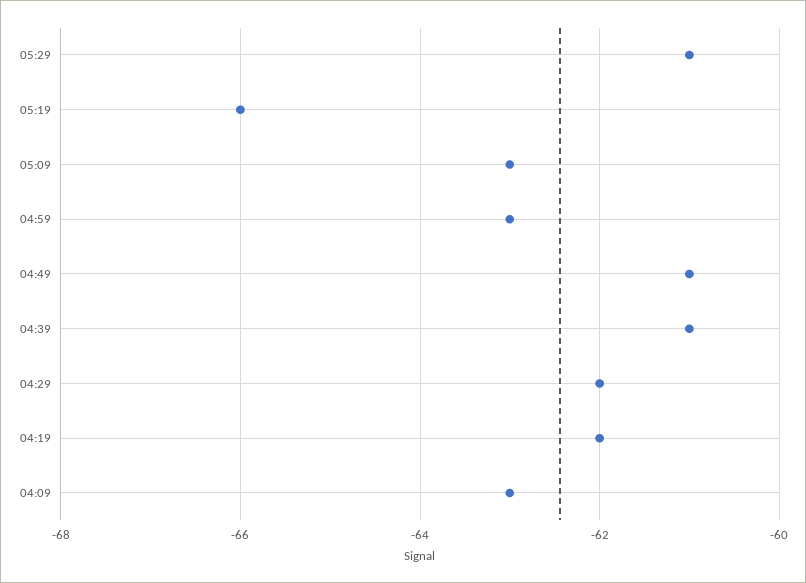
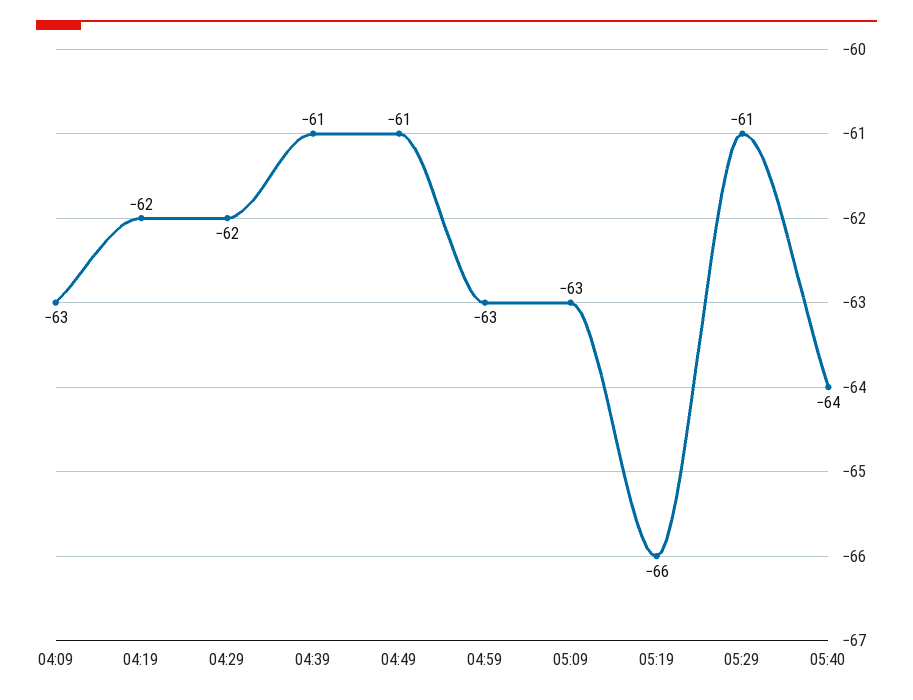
05:40: none -> -64

